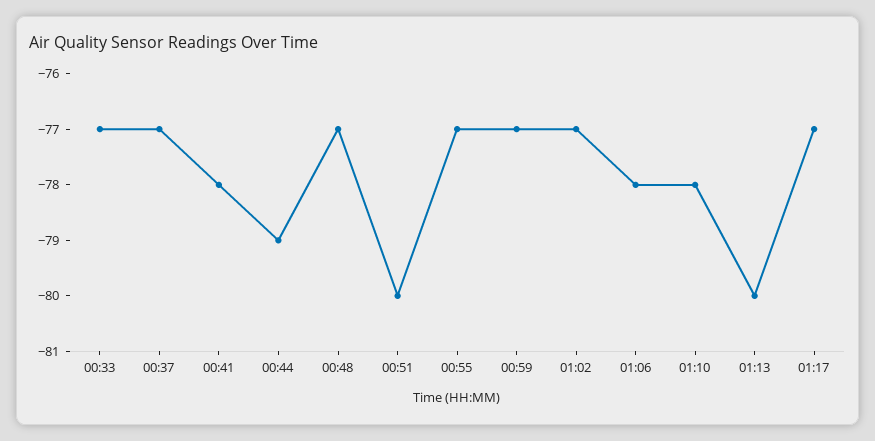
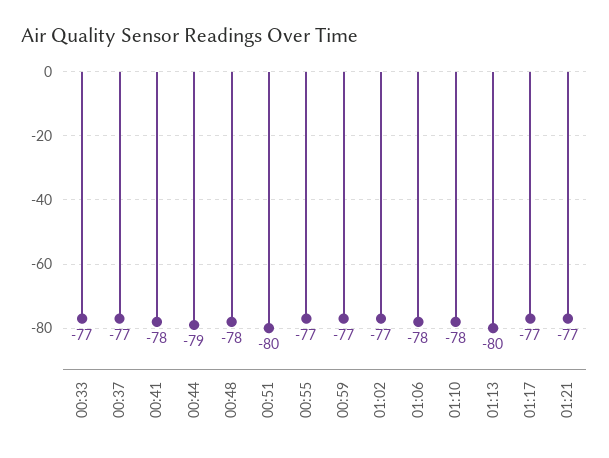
00:48: -77 -> -78
01:21: none -> -77

